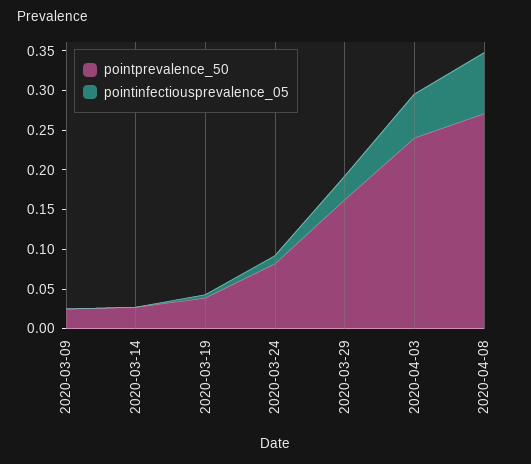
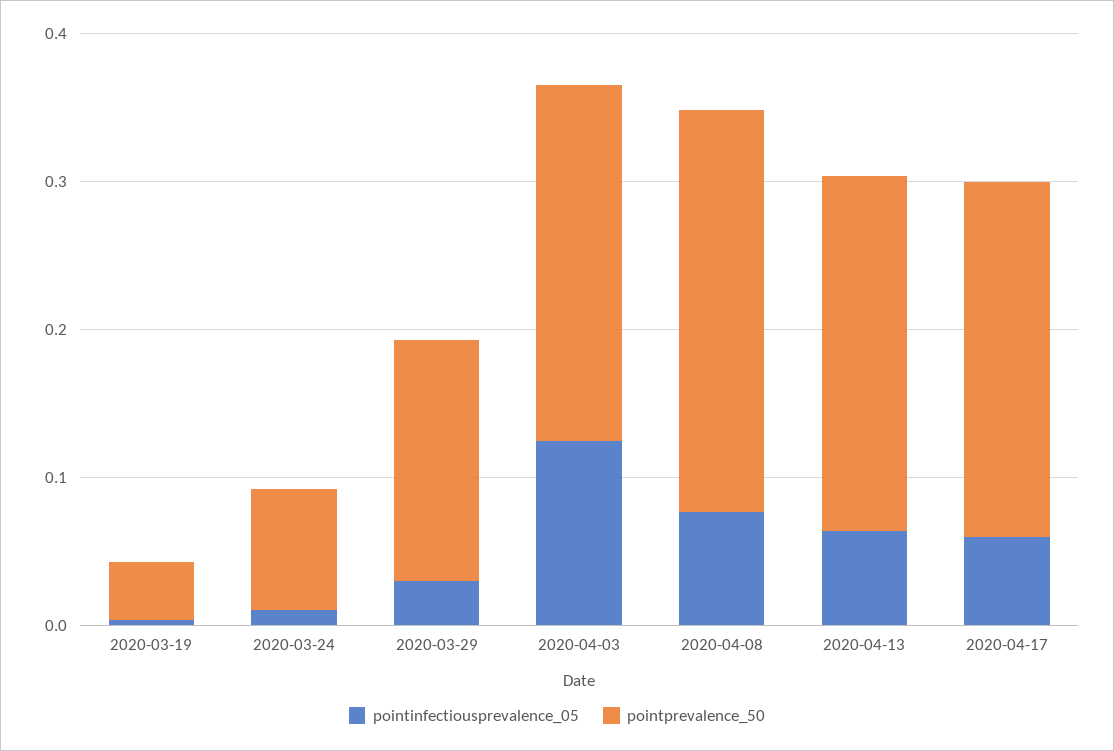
pointprevalence_50, 2020-03-09: 0.025 -> none
pointinfectiousprevalence_05, 2020-03-09: 0 -> none
pointprevalence_50, 2020-03-14: 0.025 -> none
pointinfectiousprevalence_05, 2020-03-14: 0 -> none
pointinfectiousprevalence_05, 2020-04-03: 0.05 -> 0.12
pointinfectiousprevalence_05, 2020-04-13: none -> 0.06
pointprevalence_50, 2020-04-13: none -> 0.24
pointinfectiousprevalence_05, 2020-04-17: none -> 0.06
pointprevalence_50, 2020-04-17: none -> 0.24

